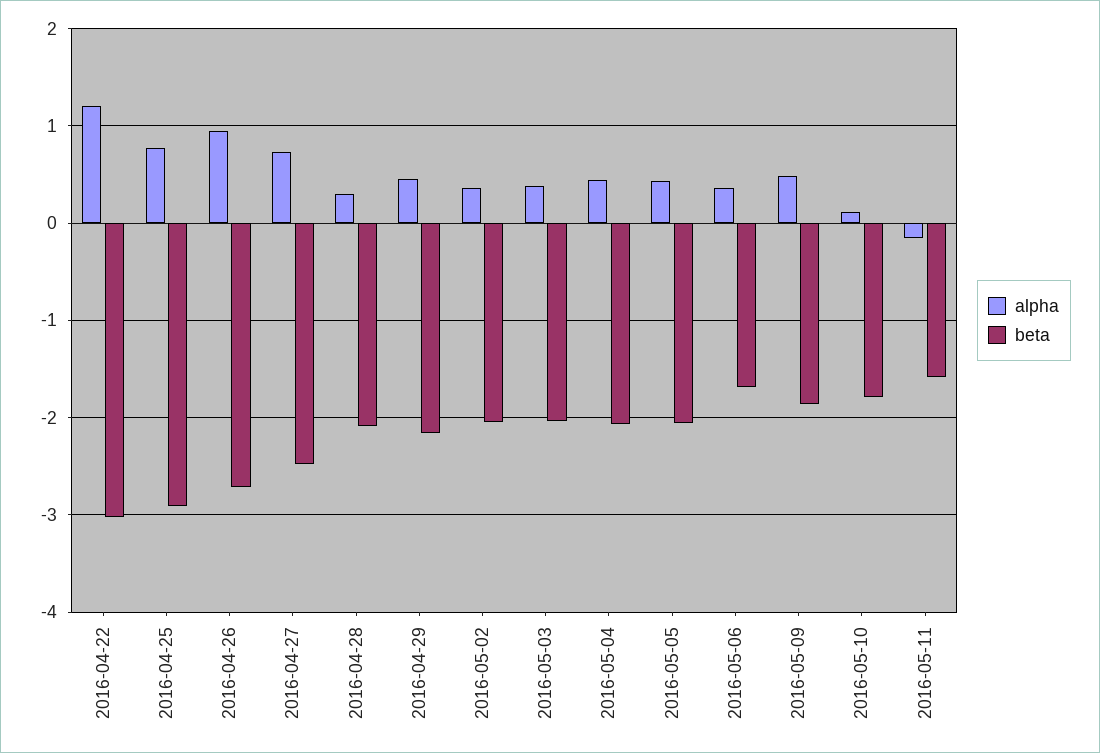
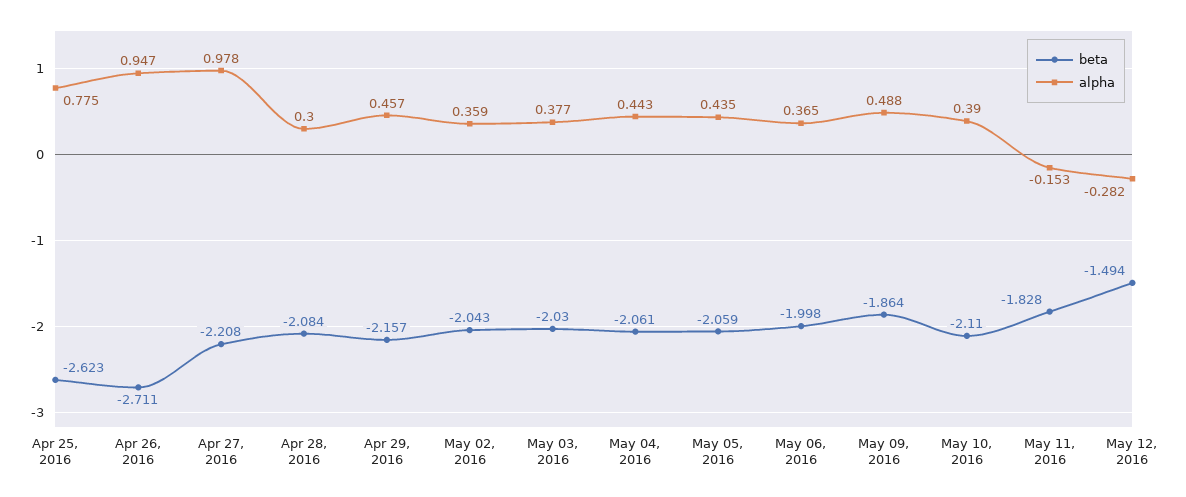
alpha, 2016-04-22: 1.2 -> none
beta, 2016-04-22: -3 -> none
beta, 2016-04-25: -2.9 -> -2.623
alpha, 2016-04-27: 0.7 -> 0.978
beta, 2016-04-27: -2.5 -> -2.208
beta, 2016-05-06: -1.7 -> -1.998
alpha, 2016-05-10: 0.1 -> 0.39
beta, 2016-05-10: -1.8 -> -2.11
beta, 2016-05-11: -1.6 -> -1.828
beta, May 12, 2016: none -> -1.494
alpha, May 12, 2016: none -> -0.282

